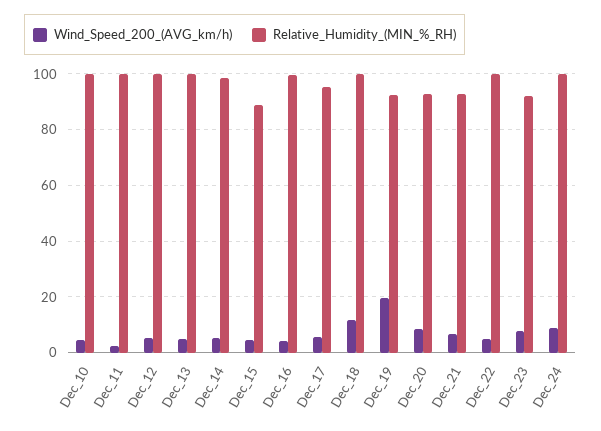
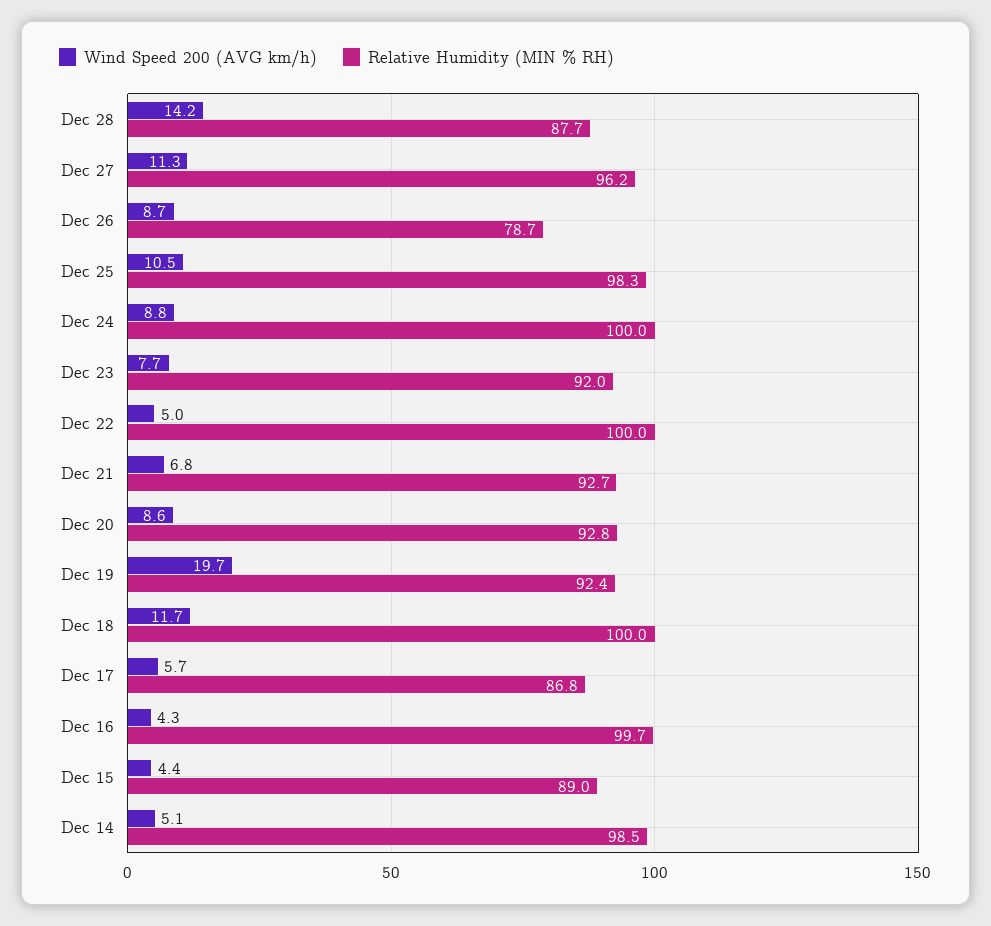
Wind_Speed_200_(AVG_km/h), Dec_10: 5 -> none
Relative_Humidity_(MIN_%_RH), Dec_10: 100 -> none
Wind_Speed_200_(AVG_km/h), Dec_11: 2.5 -> none
Relative_Humidity_(MIN_%_RH), Dec_11: 100 -> none
Wind_Speed_200_(AVG_km/h), Dec_12: 5 -> none
Relative_Humidity_(MIN_%_RH), Dec_12: 100 -> none
Wind_Speed_200_(AVG_km/h), Dec_13: 5 -> none
Relative_Humidity_(MIN_%_RH), Dec_13: 100 -> none
Relative_Humidity_(MIN_%_RH), Dec_17: 95 -> 86.8
Wind_Speed_200_(AVG_km/h), Dec 28: none -> 14.2
Relative_Humidity_(MIN_%_RH), Dec 28: none -> 87.7
Wind_Speed_200_(AVG_km/h), Dec 27: none -> 11.3
Relative_Humidity_(MIN_%_RH), Dec 27: none -> 96.2
Wind_Speed_200_(AVG_km/h), Dec 26: none -> 8.7
Relative_Humidity_(MIN_%_RH), Dec 26: none -> 78.7
Wind_Speed_200_(AVG_km/h), Dec 25: none -> 10.5
Relative_Humidity_(MIN_%_RH), Dec 25: none -> 98.3

